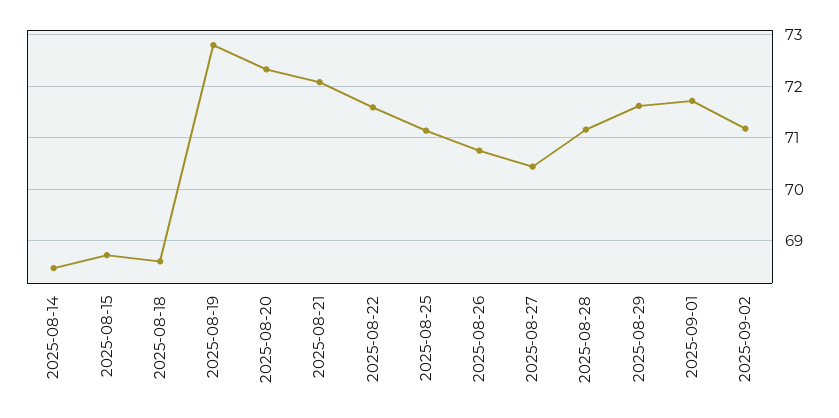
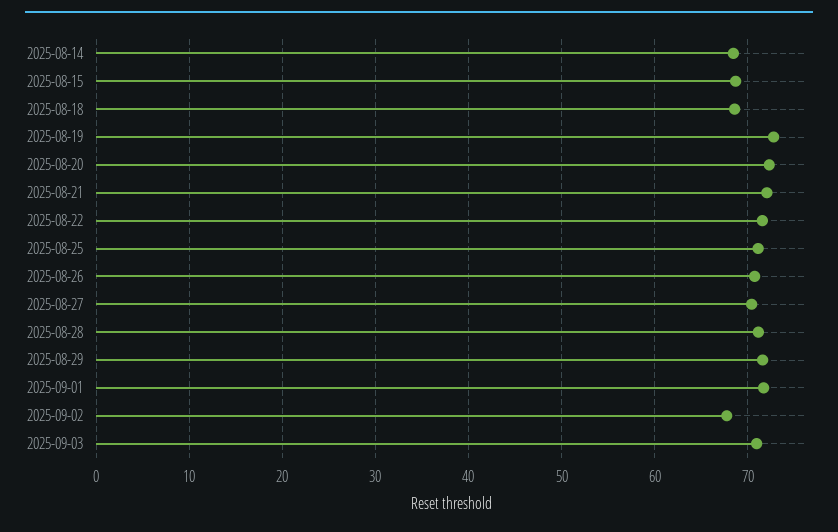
2025-09-02: 71.2 -> 68
2025-09-03: none -> 71

